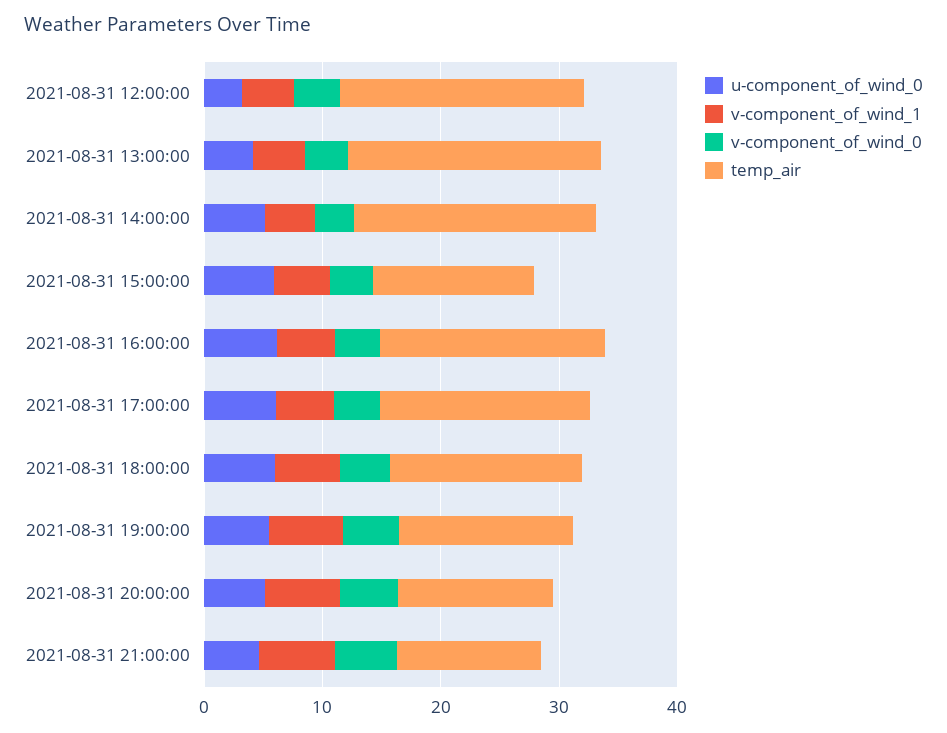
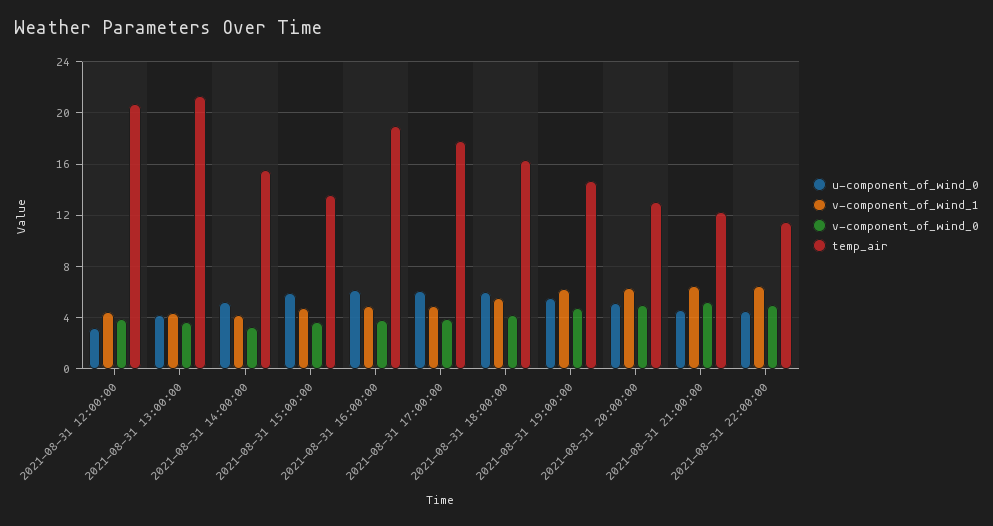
temp_air, 2021-08-31 14:00:00: 20 -> 15.5
u-component_of_wind_0, 2021-08-31 22:00:00: none -> 4.5
v-component_of_wind_1, 2021-08-31 22:00:00: none -> 6.5
v-component_of_wind_0, 2021-08-31 22:00:00: none -> 5
temp_air, 2021-08-31 22:00:00: none -> 11.5

